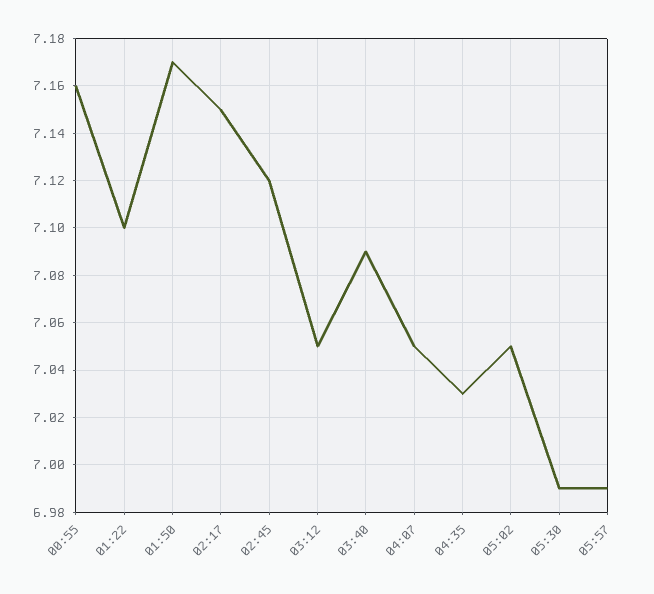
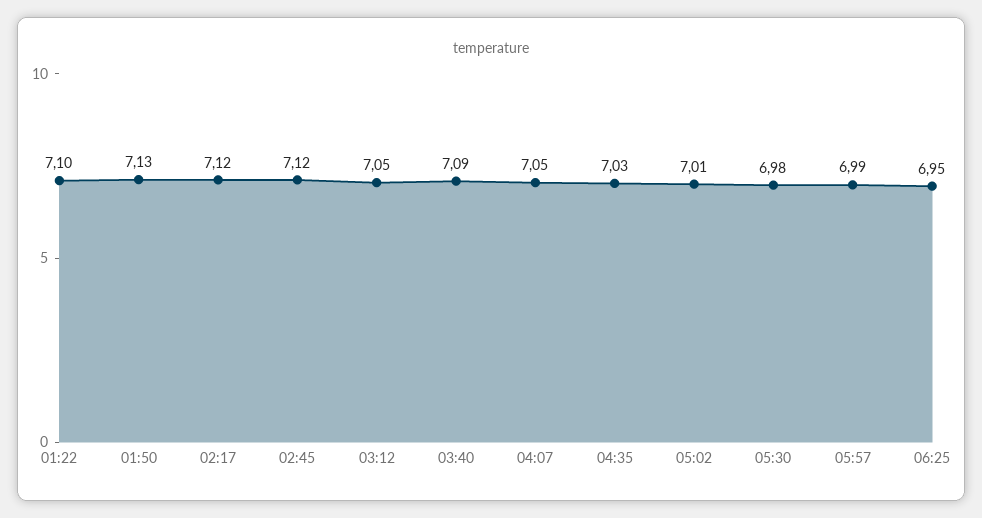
00:55: 7.16 -> none
01:50: 7.17 -> 7.13
02:17: 7.15 -> 7.12
05:02: 7.05 -> 7.01
05:30: 6.99 -> 6.98
06:25: none -> 6.95

